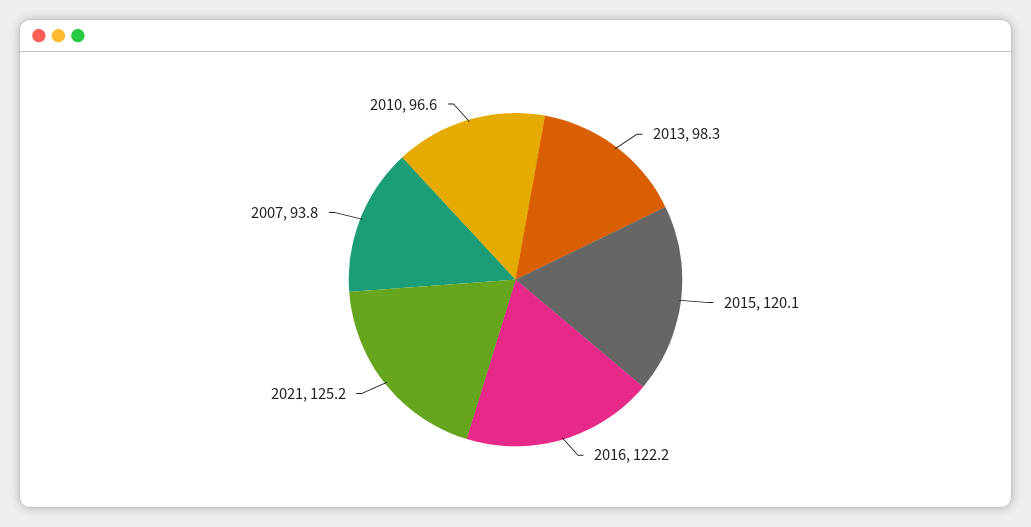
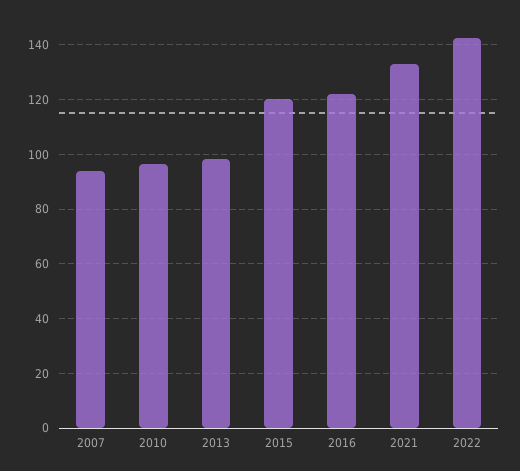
2021: 125.2 -> 132.5
2022: none -> 142.5

